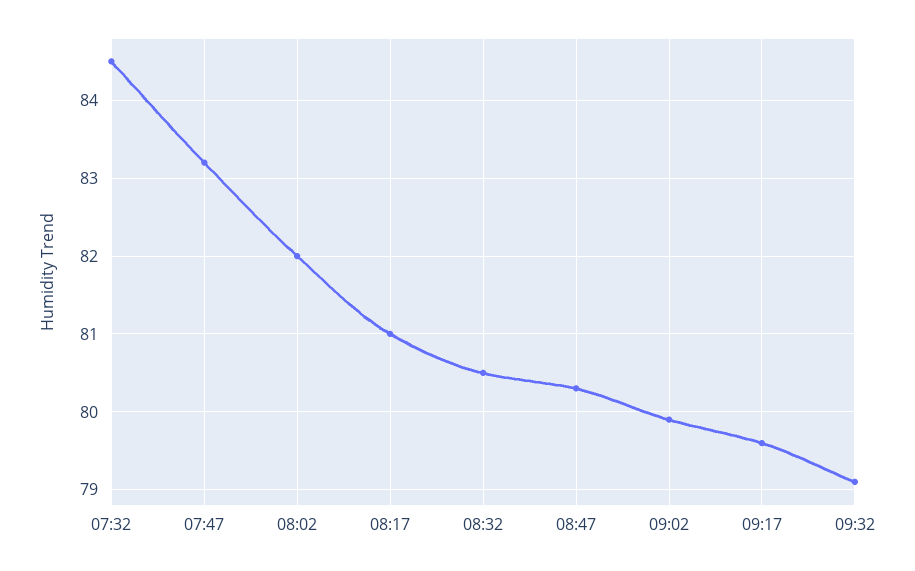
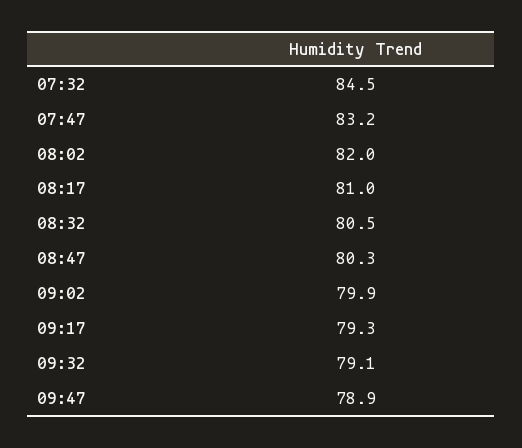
09:17: 79.6 -> 79.3
09:47: none -> 78.9

